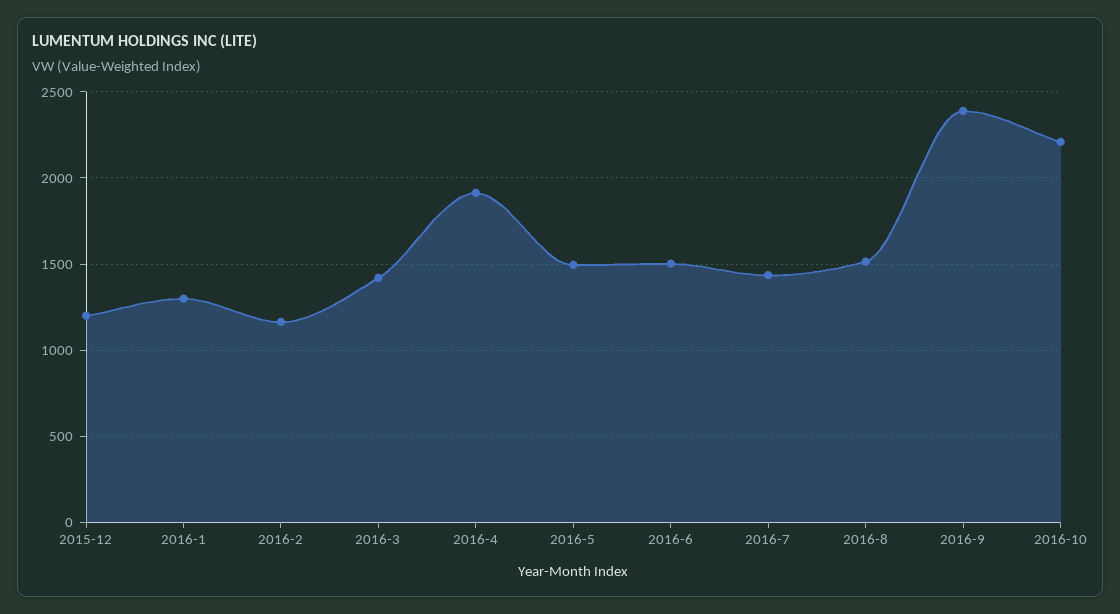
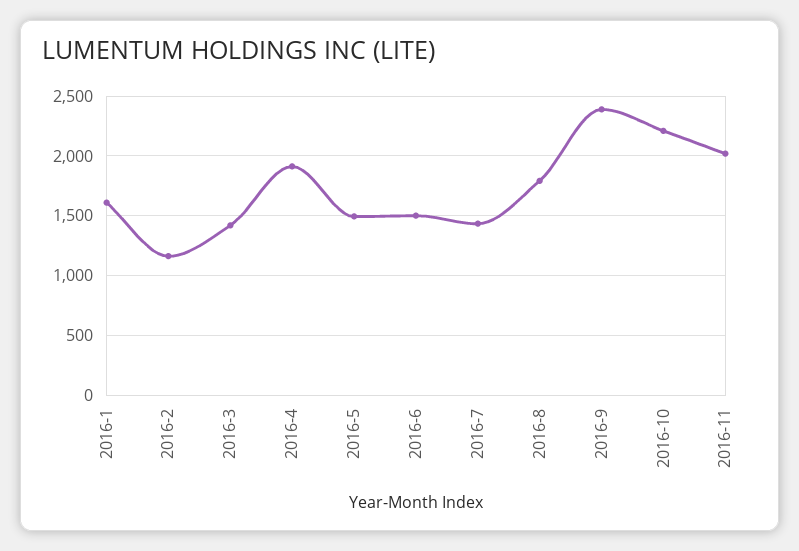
2015-12: 1200 -> none
2016-1: 1300 -> 1600
2016-8: 1500 -> 1800
2016-11: none -> 2000

